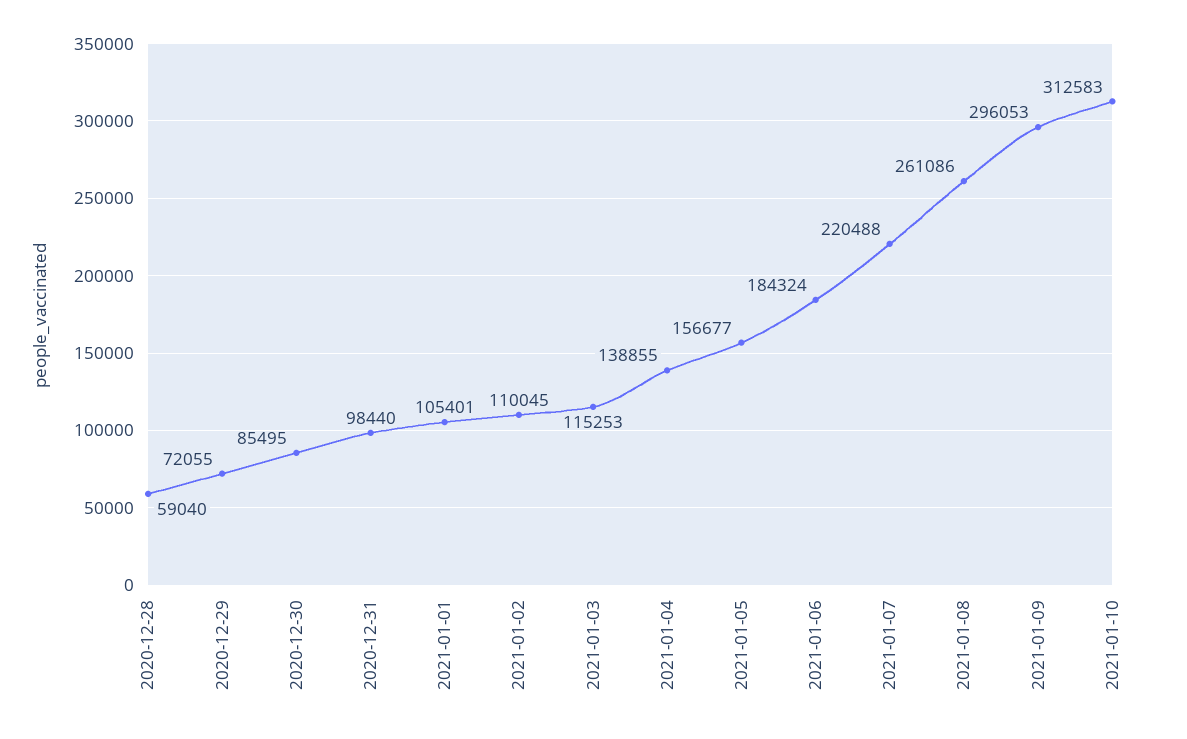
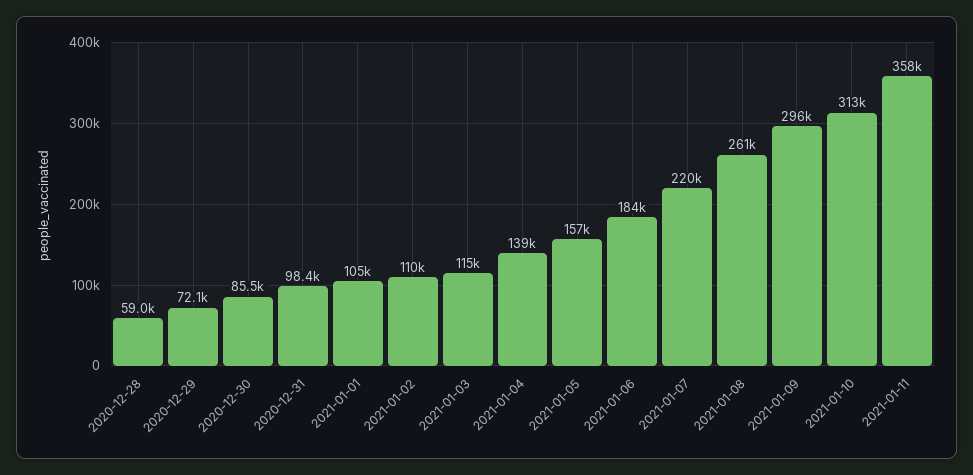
2021-01-11: none -> 358000

